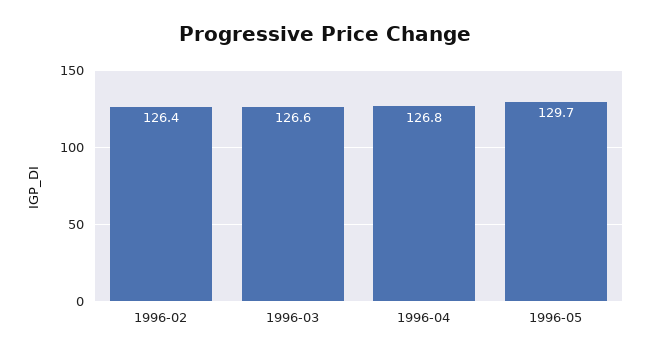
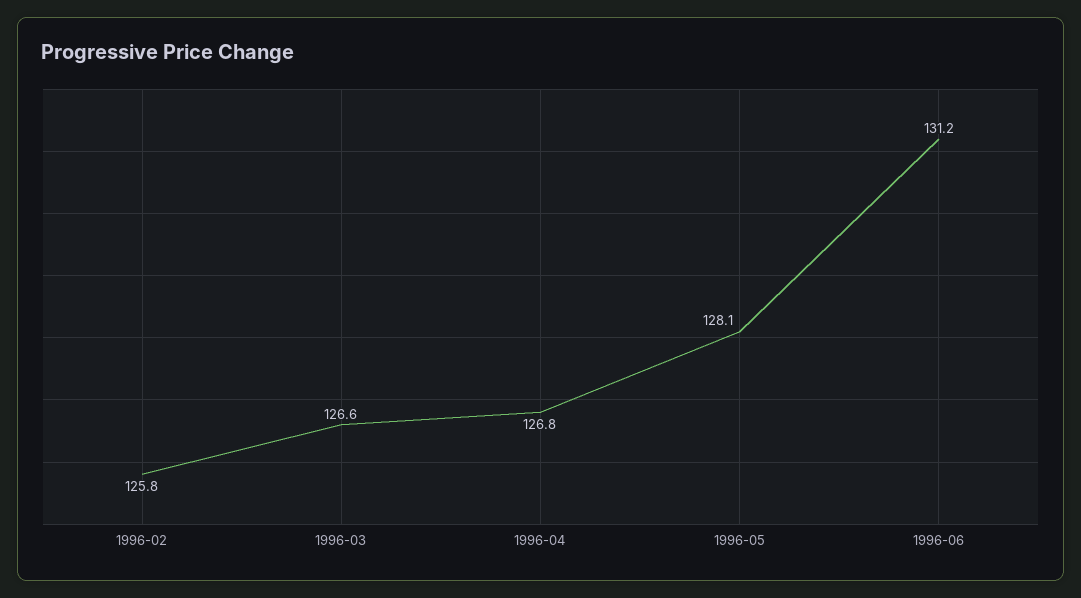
1996-02: 126.4 -> 125.8
1996-05: 129.7 -> 128.1
1996-06: none -> 131.2

